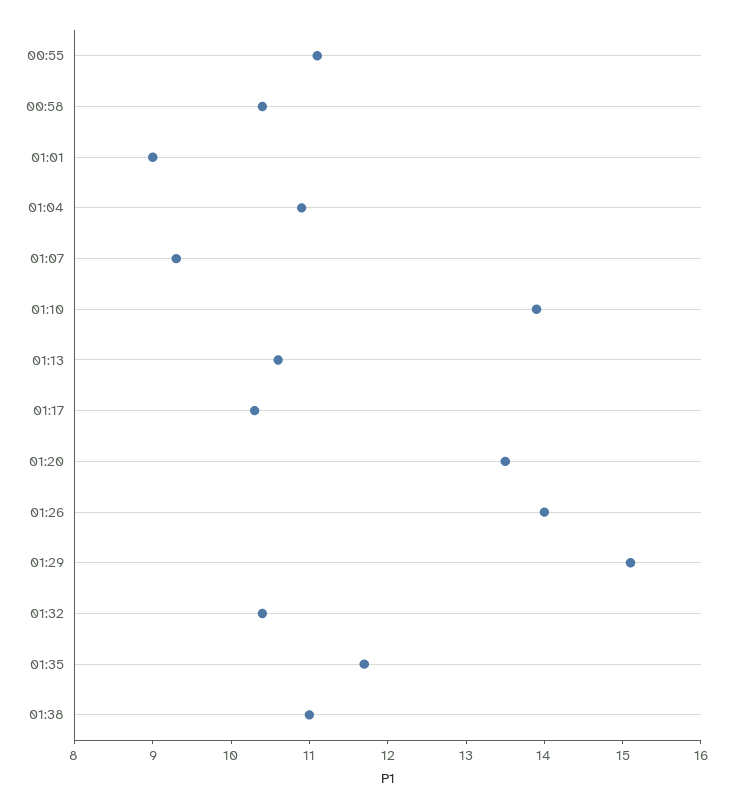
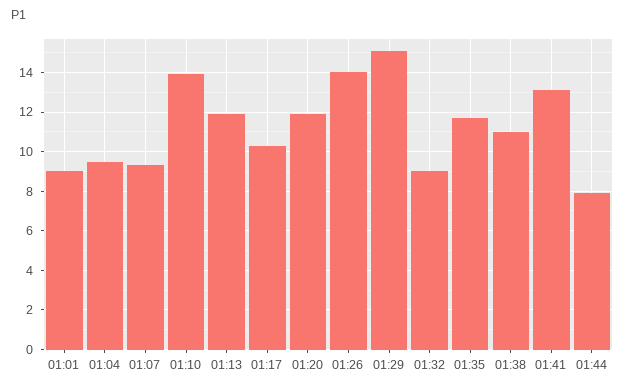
00:55: 11 -> none
00:58: 10.5 -> none
01:04: 11 -> 9.5
01:13: 10.5 -> 12
01:20: 13.5 -> 12
01:32: 10.5 -> 9
01:41: none -> 13
01:44: none -> 8

